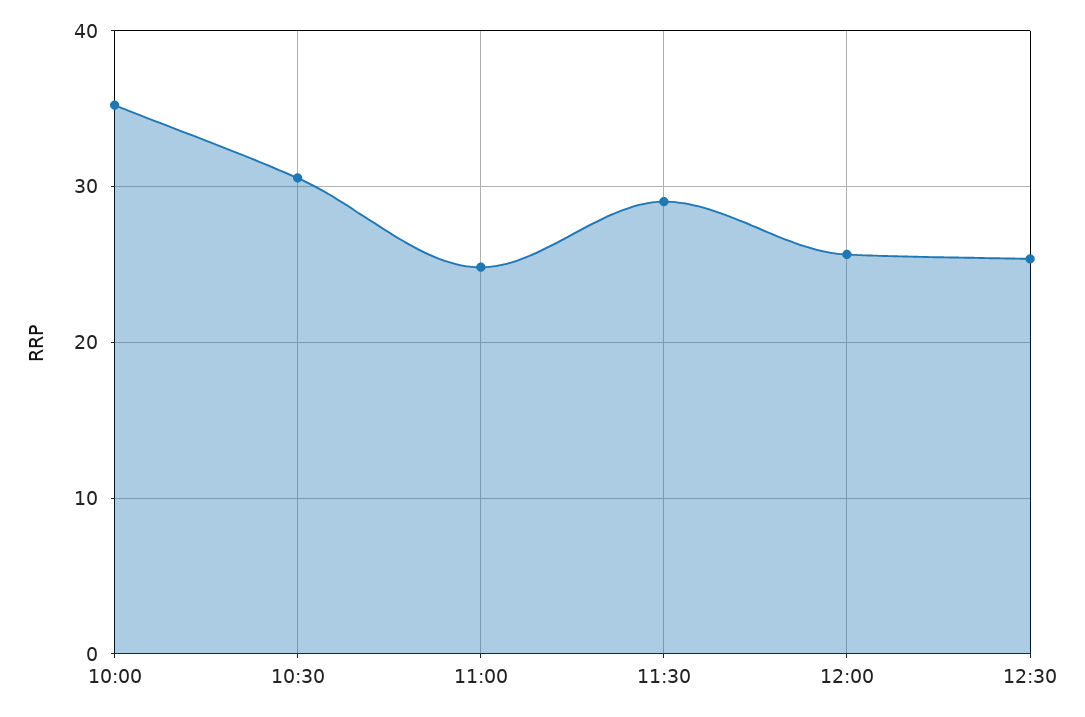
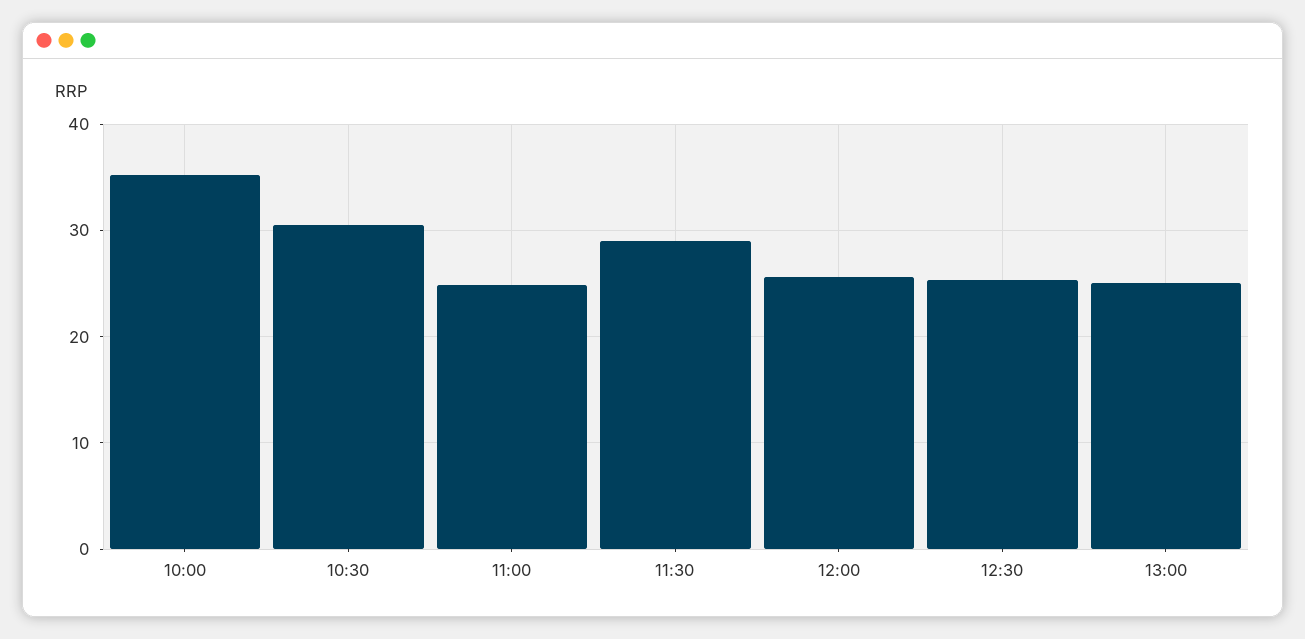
13:00: none -> 25

